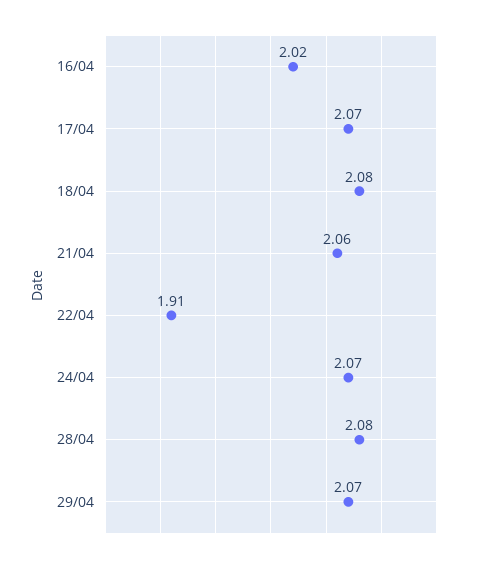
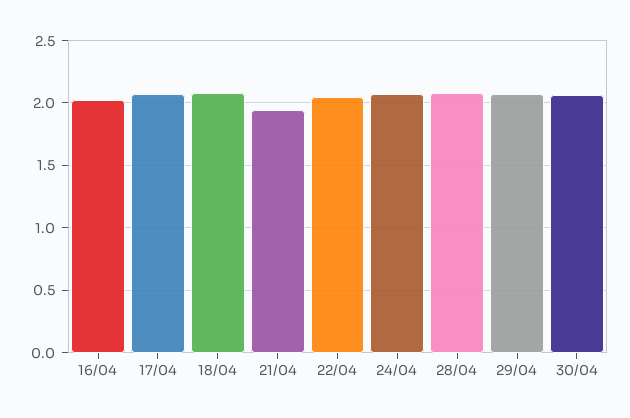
21/04: 2.06 -> 1.95
22/04: 1.91 -> 2.05
30/04: none -> 2.05

